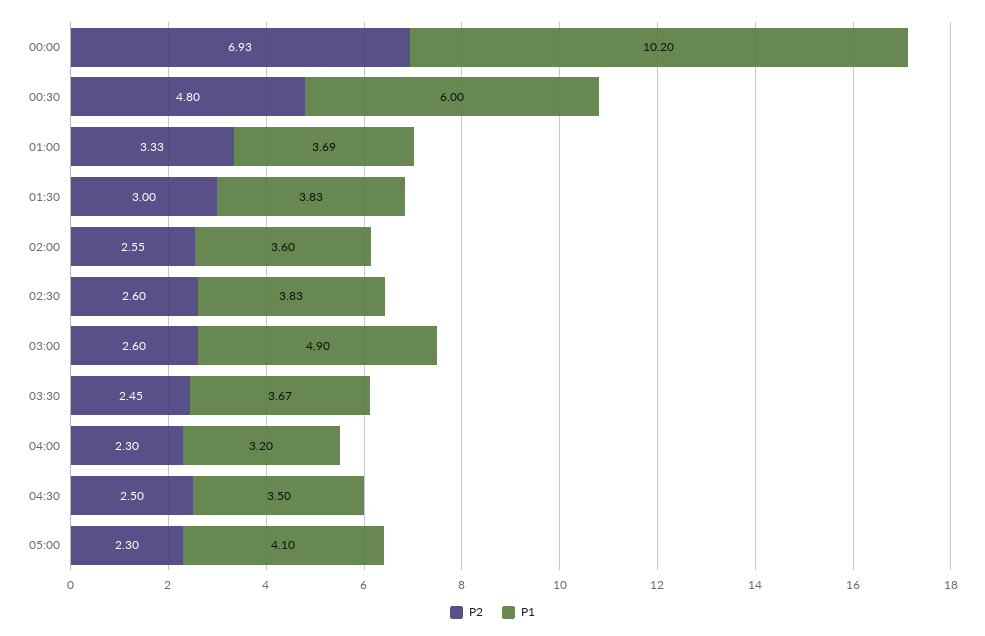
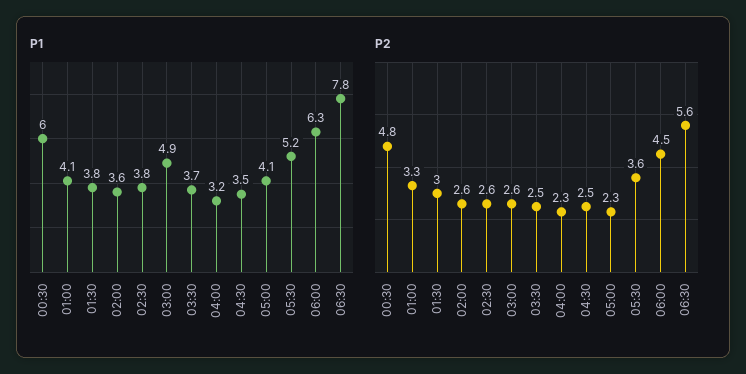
P2, 00:00: 6.93 -> none
P1, 00:00: 10.2 -> none
P1, 01:00: 3.69 -> 4.1
P1, 05:30: none -> 5.2
P1, 06:00: none -> 6.3
P1, 06:30: none -> 7.8
P2, 05:30: none -> 3.6
P2, 06:00: none -> 4.5
P2, 06:30: none -> 5.6

